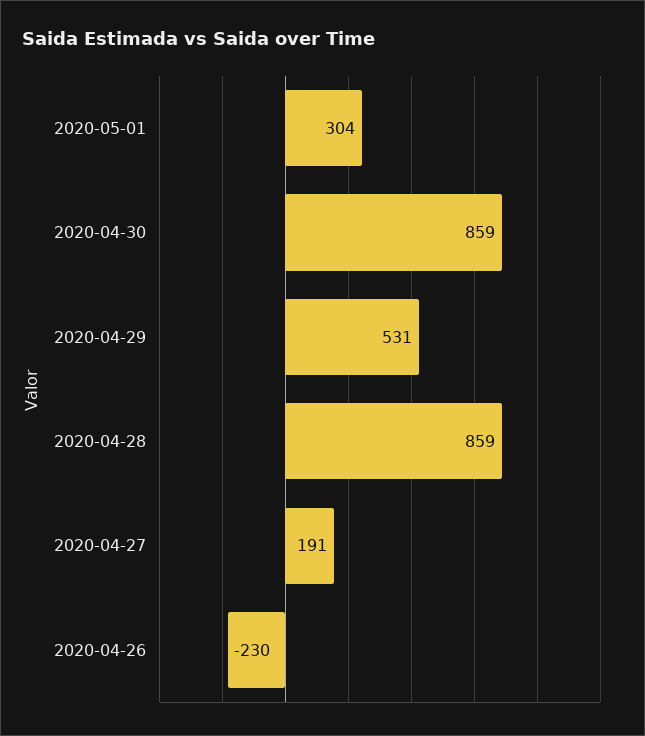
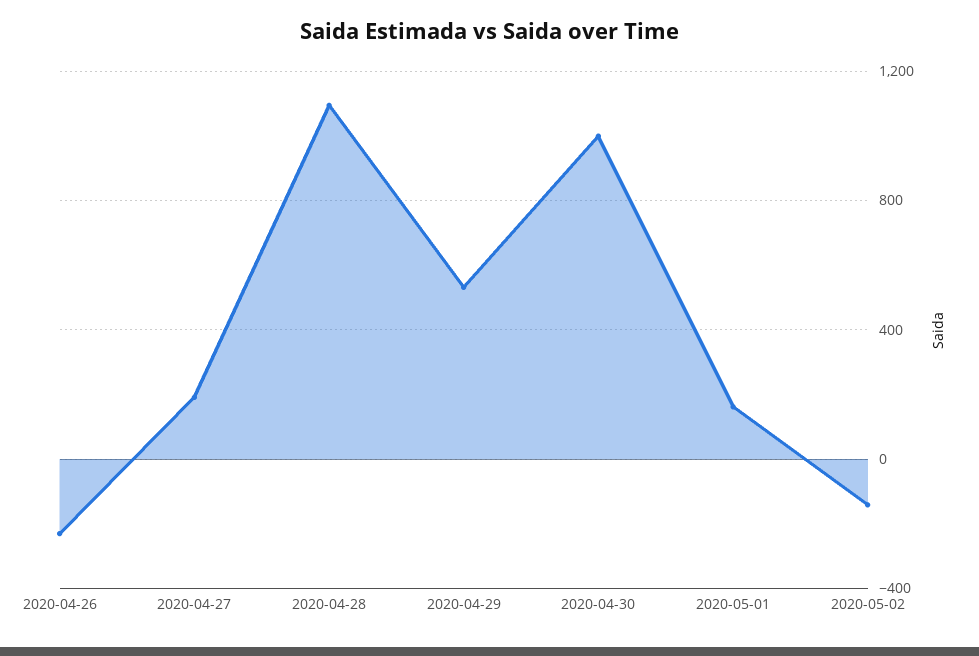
2020-05-01: 304 -> 150
2020-04-30: 859 -> 1000
2020-04-28: 859 -> 1100
2020-05-02: none -> -150

